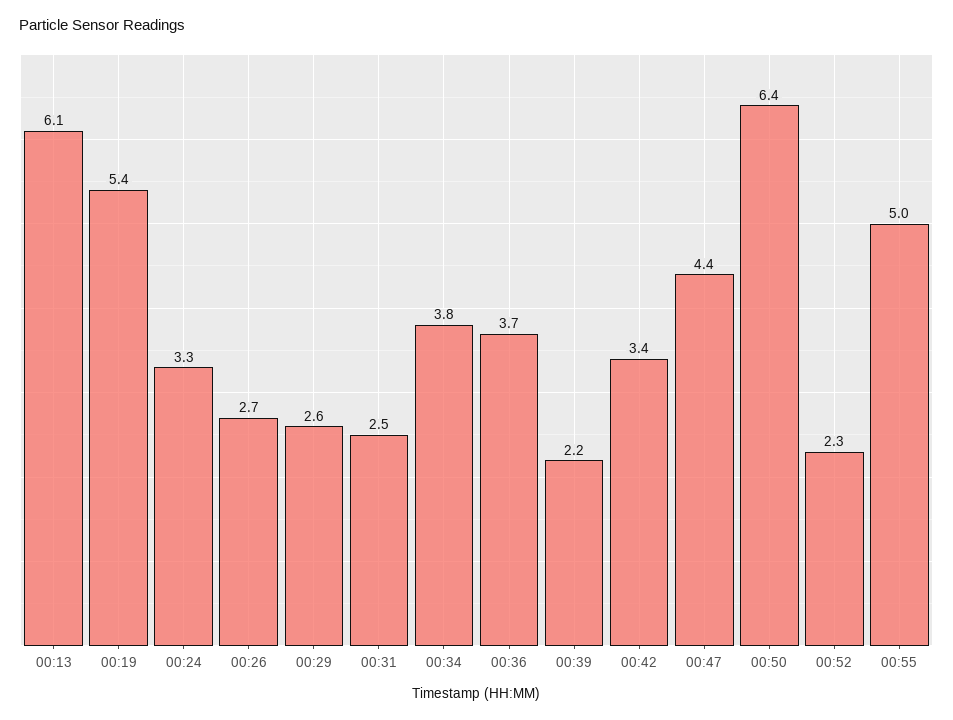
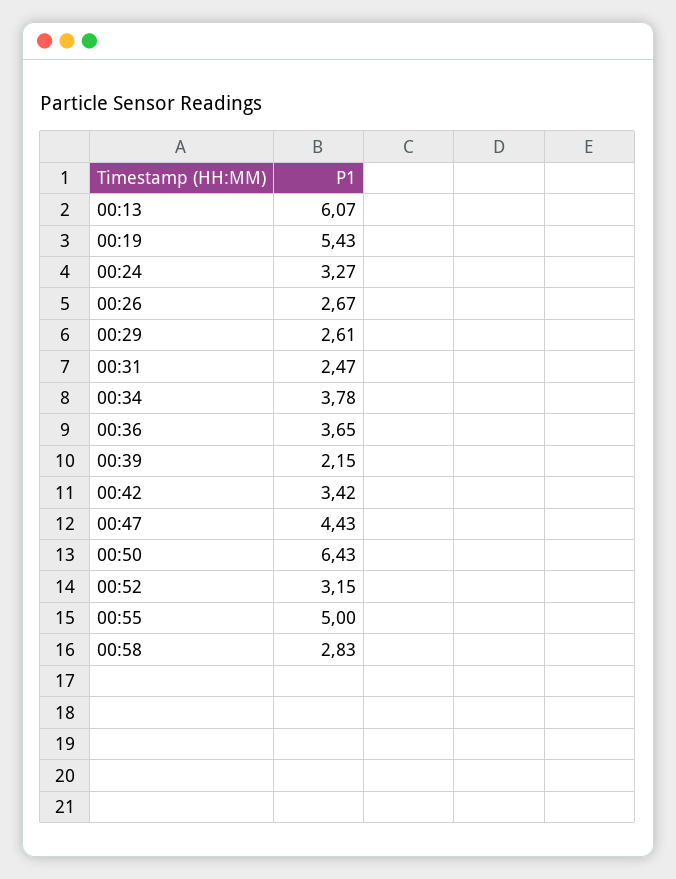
00:52: 2.3 -> 3.15
00:58: none -> 2.83

